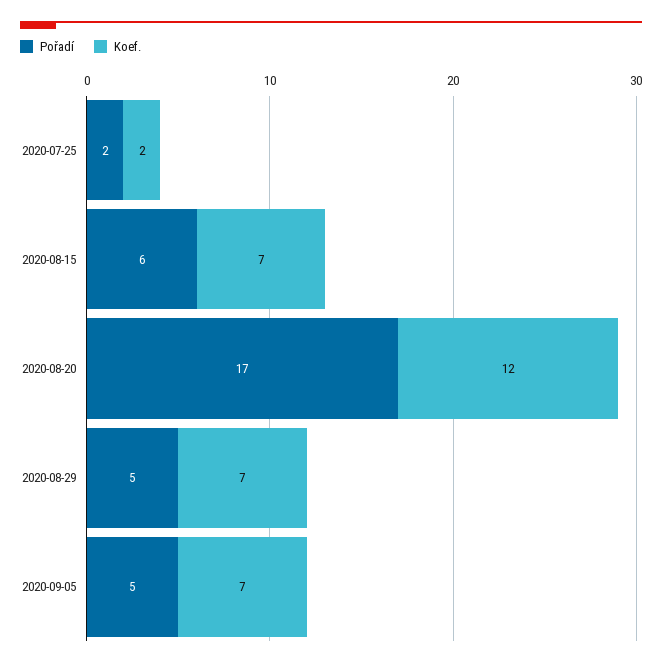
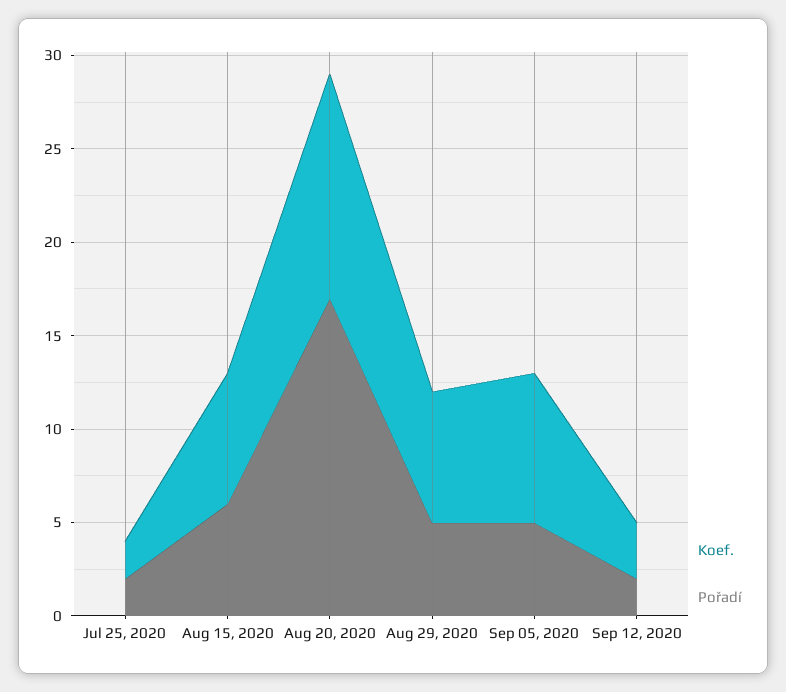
Koef., 2020-09-05: 7 -> 8
Koef., Sep 12, 2020: none -> 3
Pořadí, Sep 12, 2020: none -> 2

